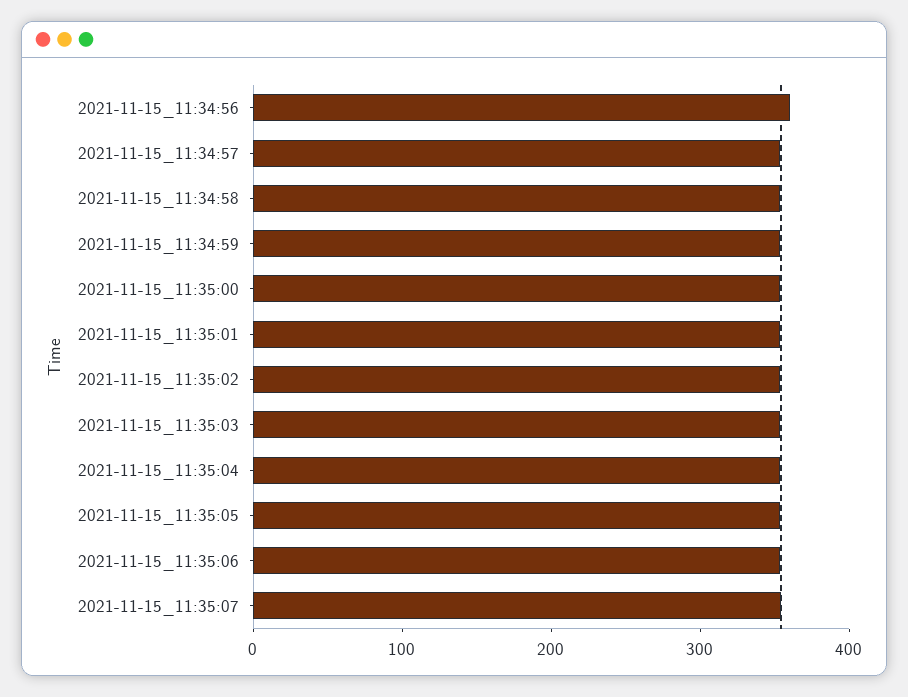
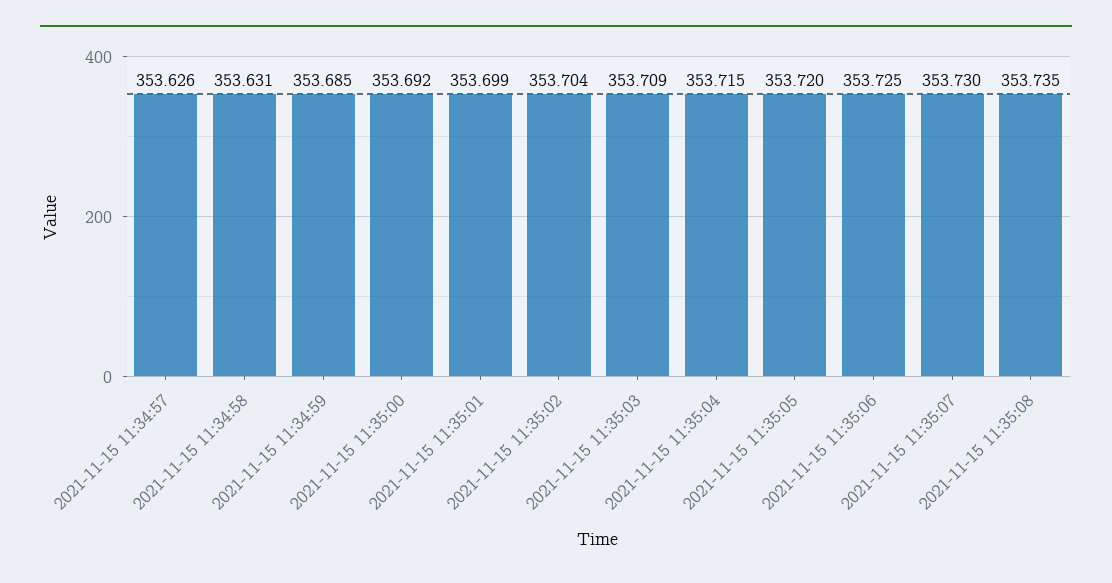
2021-11-15_11:34:56: 360 -> none
2021-11-15 11:35:08: none -> 353.735

